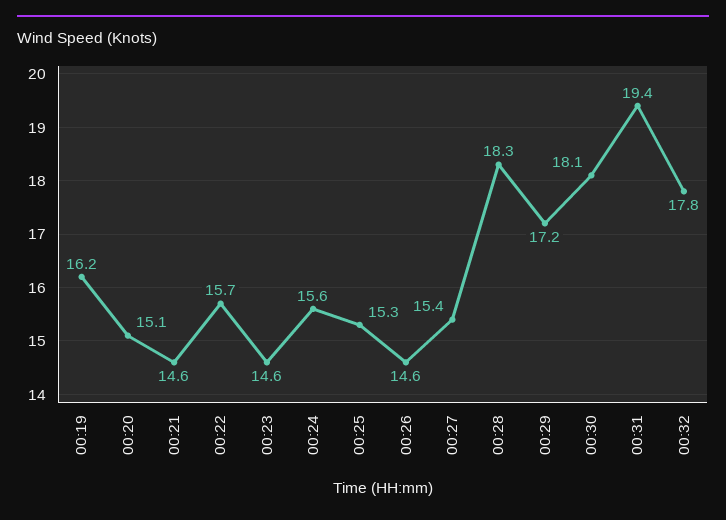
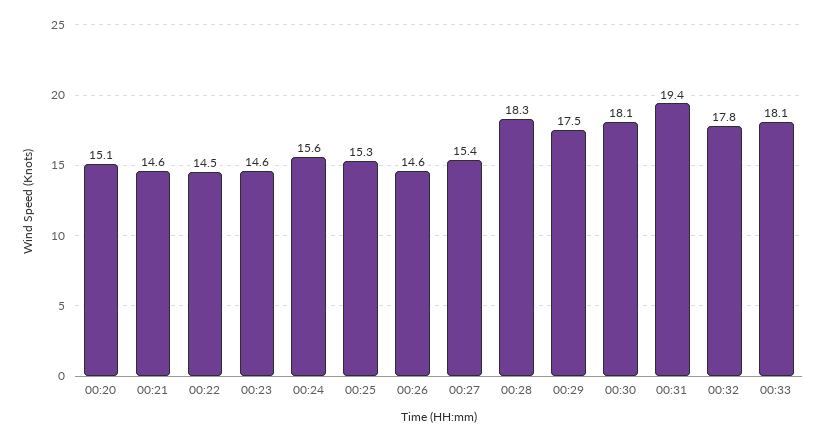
00:19: 16.2 -> none
00:22: 15.7 -> 14.5
00:29: 17.2 -> 17.5
00:33: none -> 18.1

